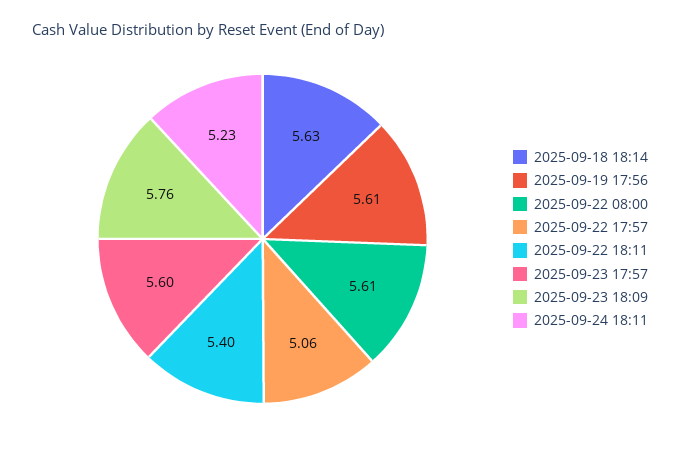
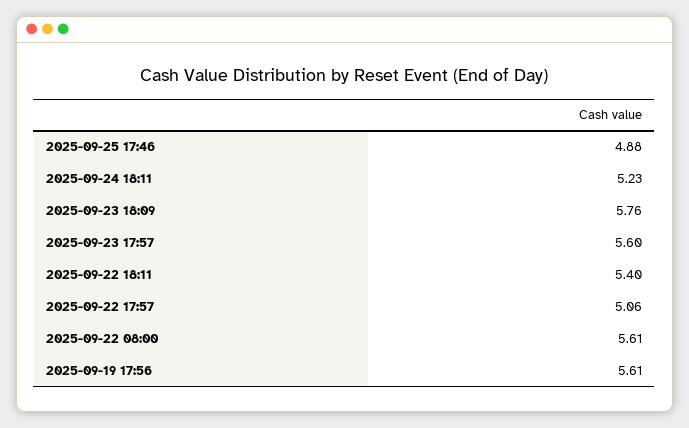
2025-09-18 18:14: 5.63 -> none
2025-09-25 17:46: none -> 4.88

